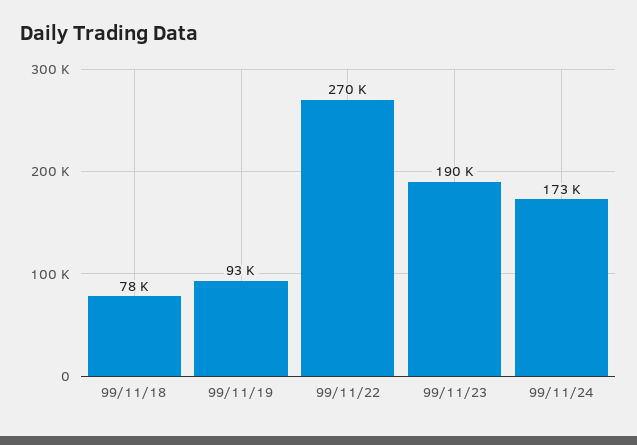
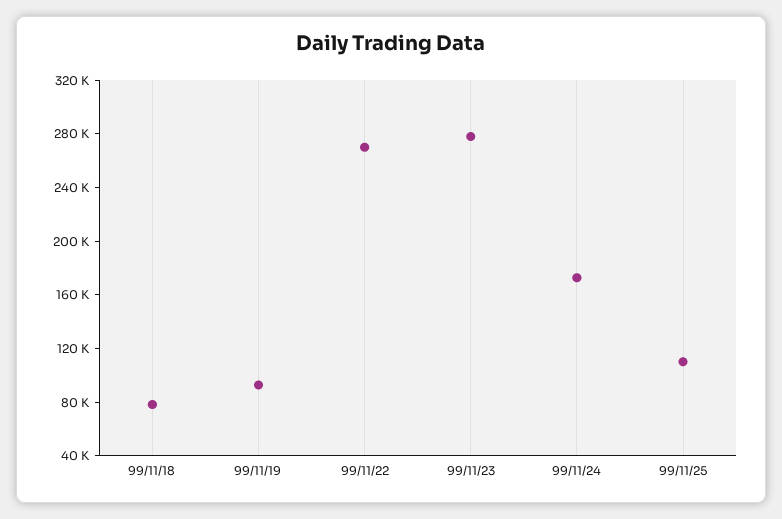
99/11/23: 190000 -> 280000
99/11/25: none -> 110000

